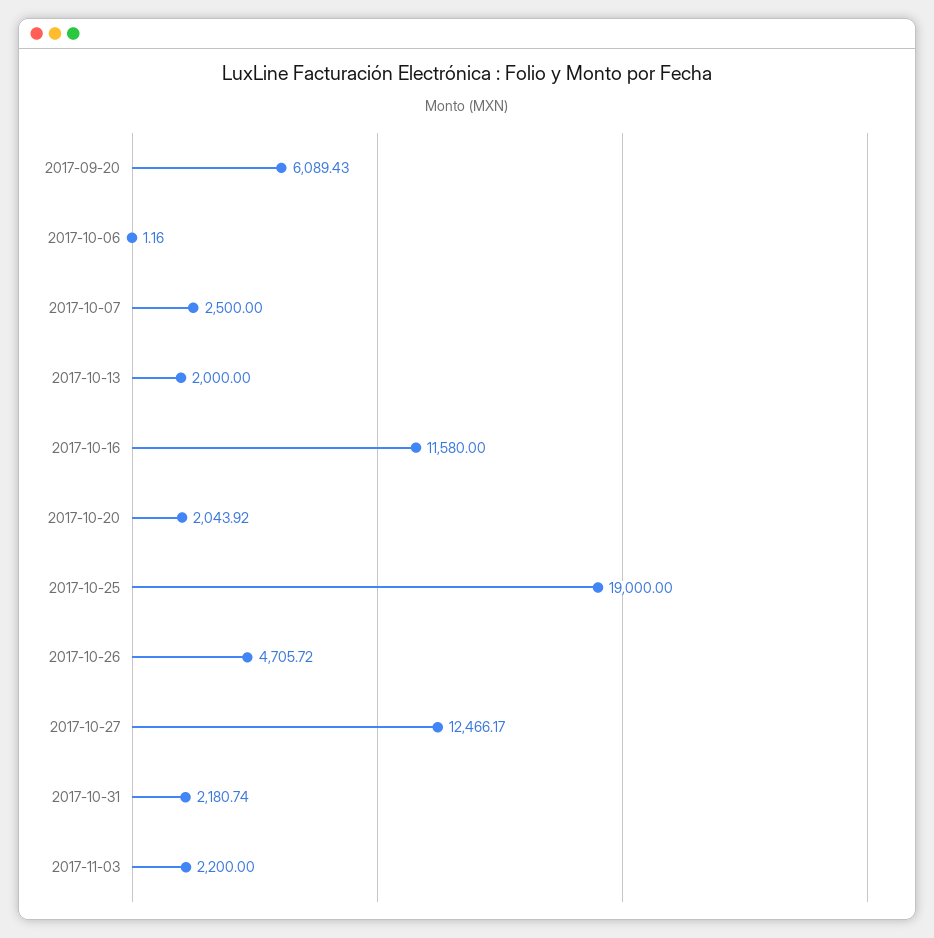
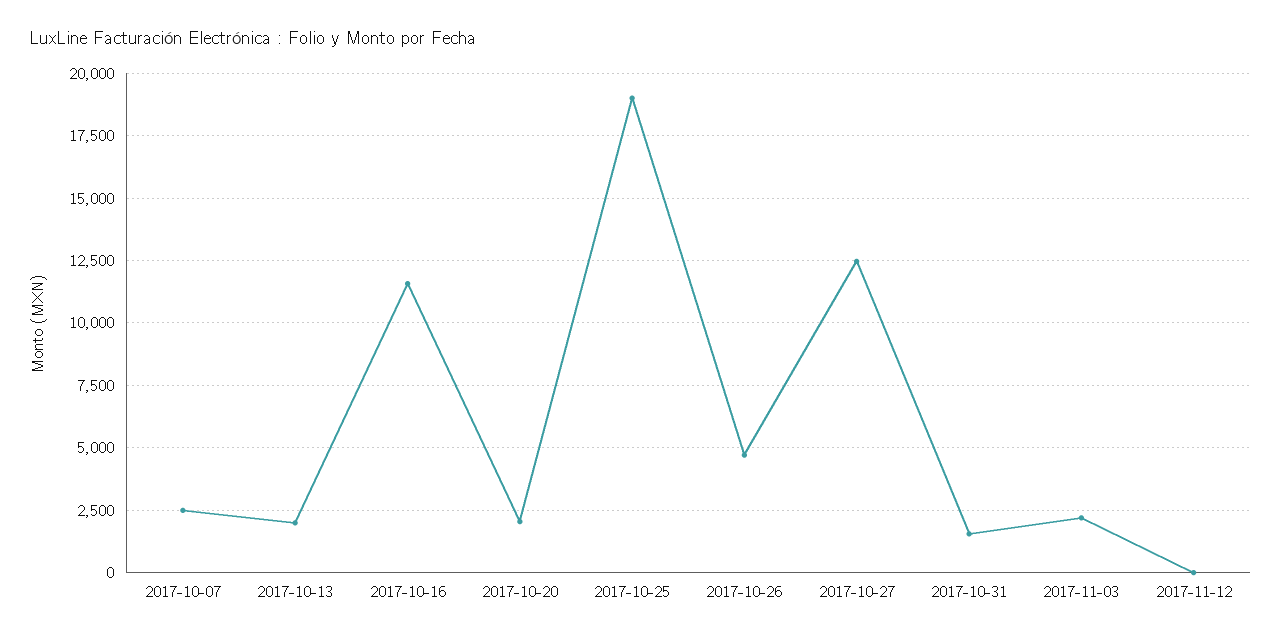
2017-09-20: 6089.43 -> none
2017-10-06: 1.16 -> none
2017-10-31: 2180.74 -> 1500
2017-11-12: none -> 0

